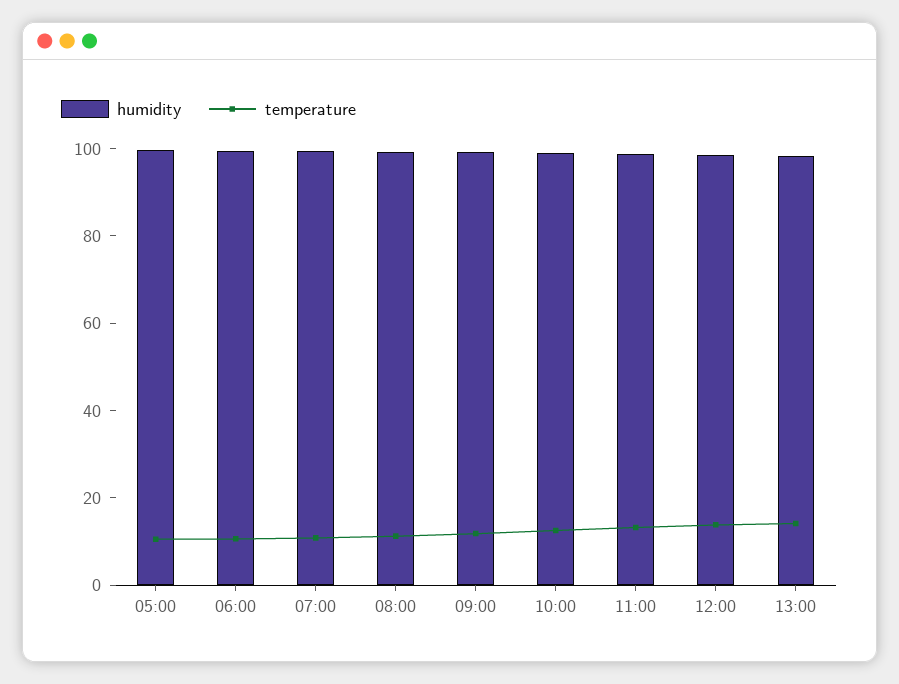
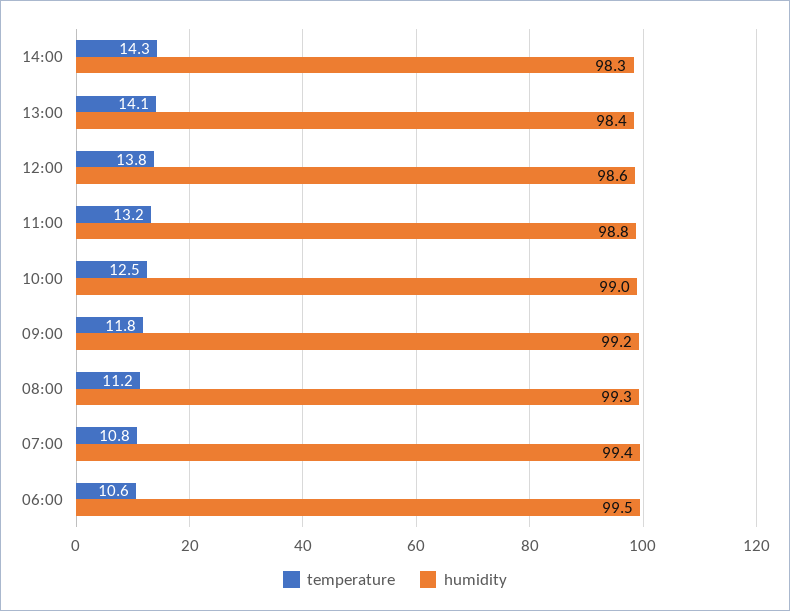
humidity, 05:00: 100 -> none
temperature, 05:00: 10 -> none
temperature, 14:00: none -> 14.3
humidity, 14:00: none -> 98.3

